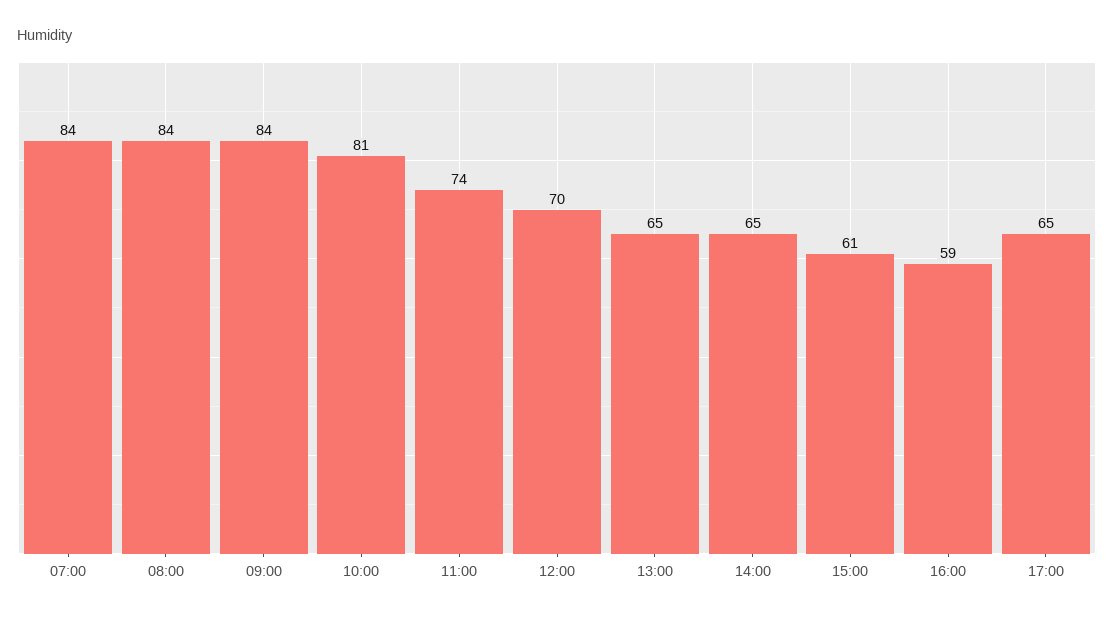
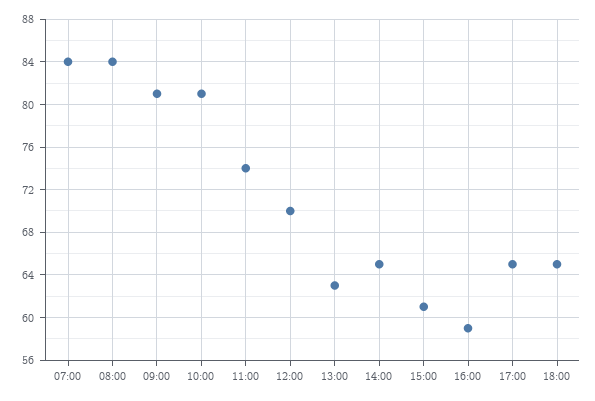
09:00: 84 -> 81
13:00: 65 -> 63
18:00: none -> 65

